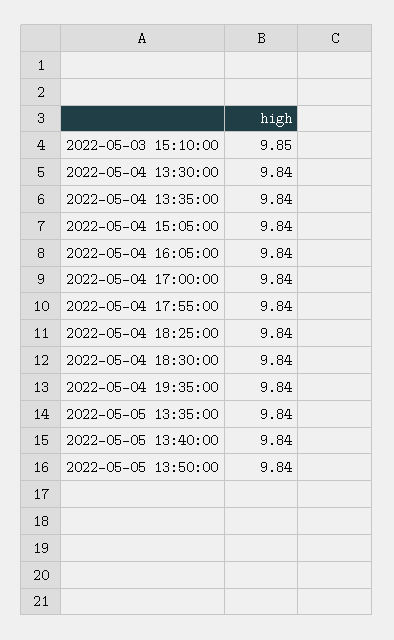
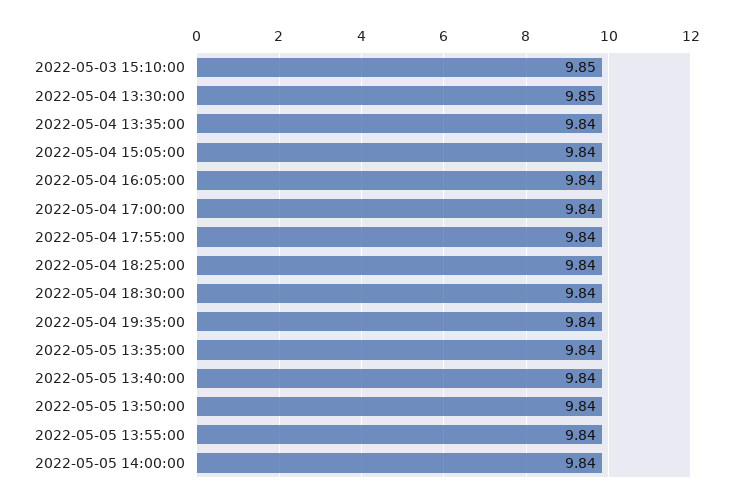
2022-05-04 13:30:00: 9.84 -> 9.85
2022-05-05 13:55:00: none -> 9.84
2022-05-05 14:00:00: none -> 9.84

